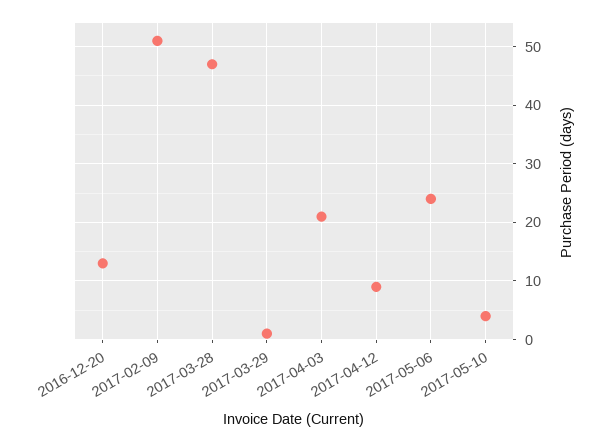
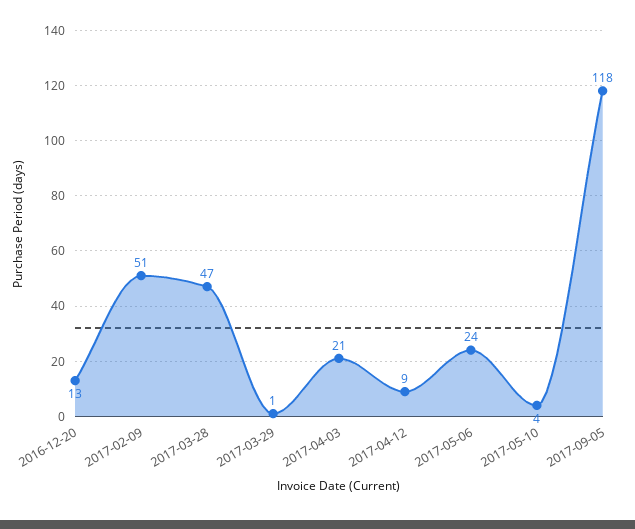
2017-09-05: none -> 118

